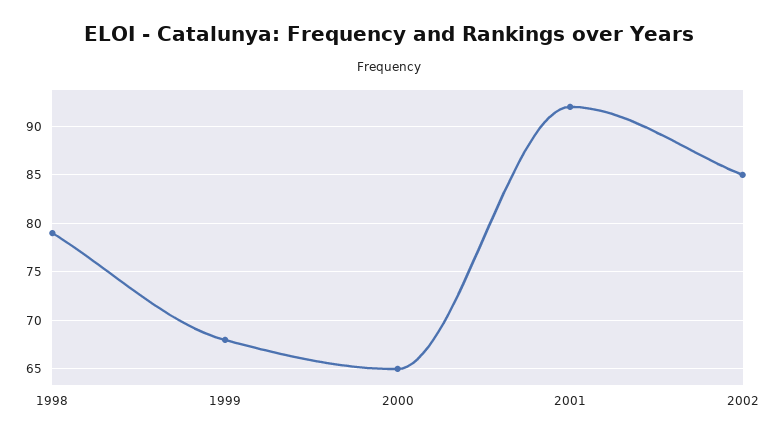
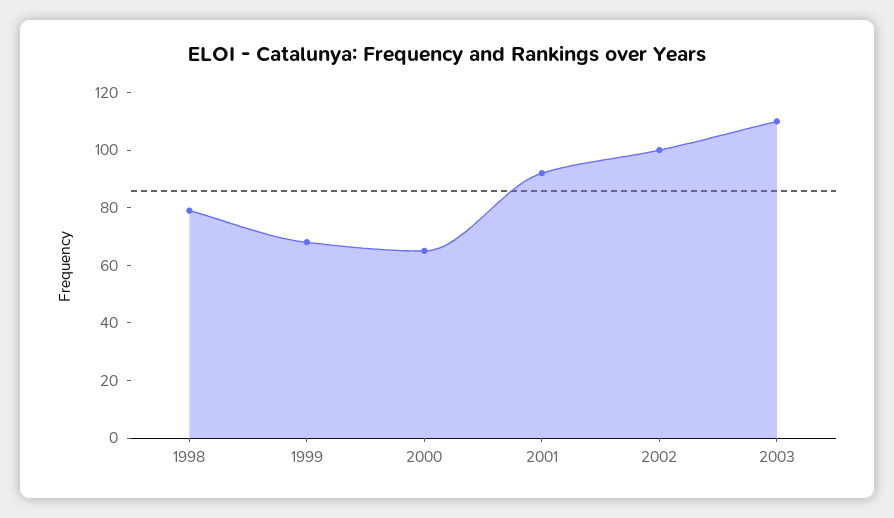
2002: 85 -> 100
2003: none -> 110

